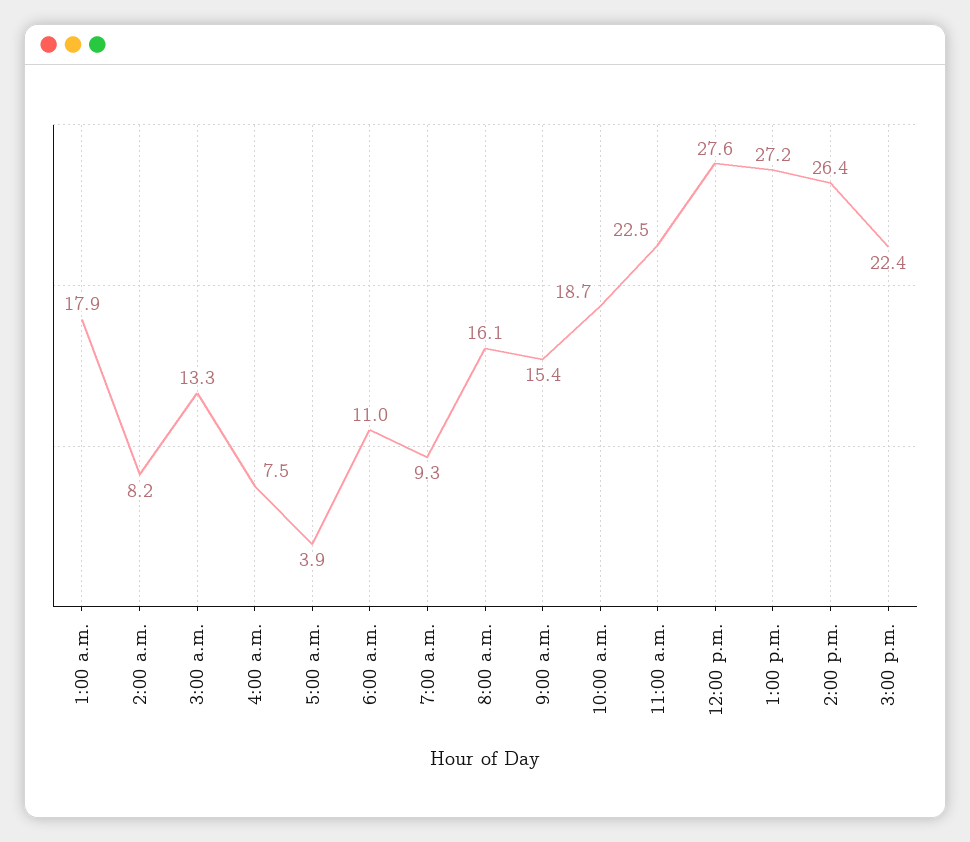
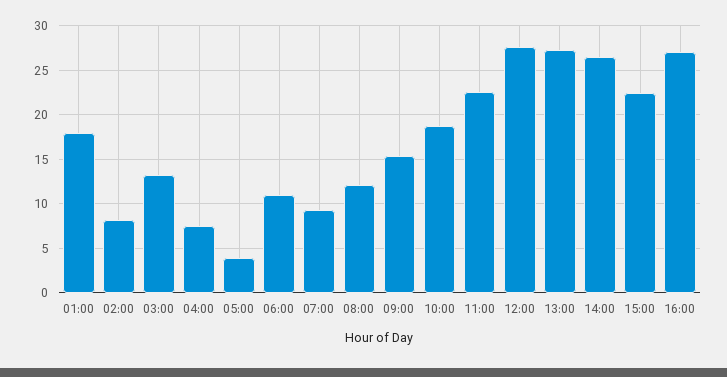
8:00 a.m.: 16.1 -> 12
16:00: none -> 27

